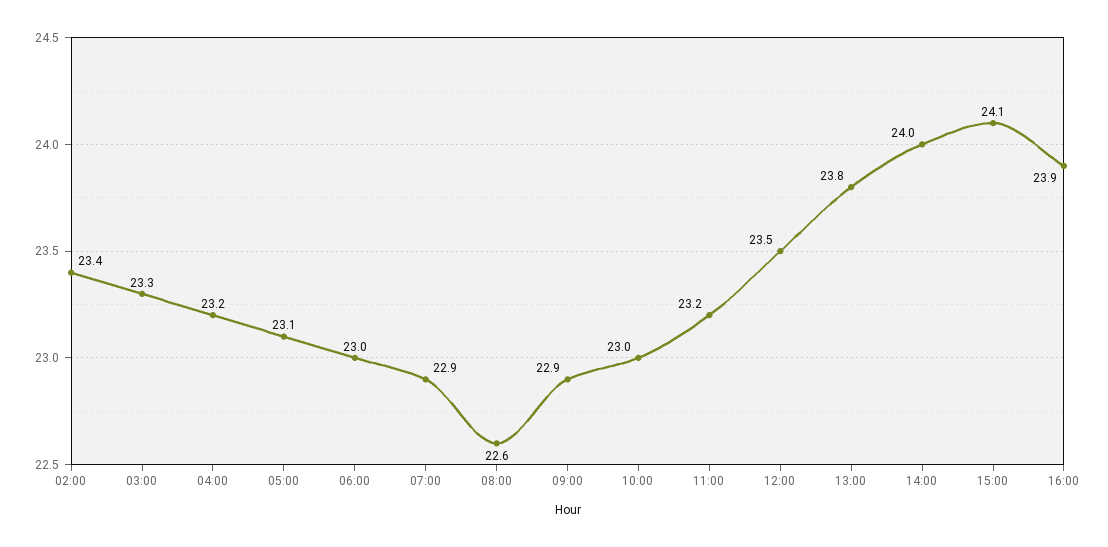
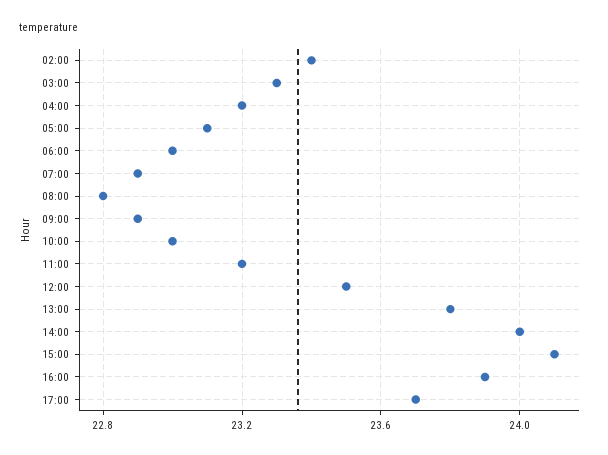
08:00: 22.6 -> 22.8
17:00: none -> 23.7

